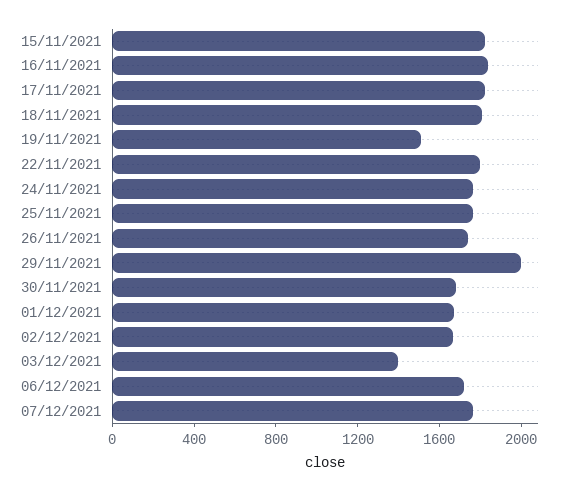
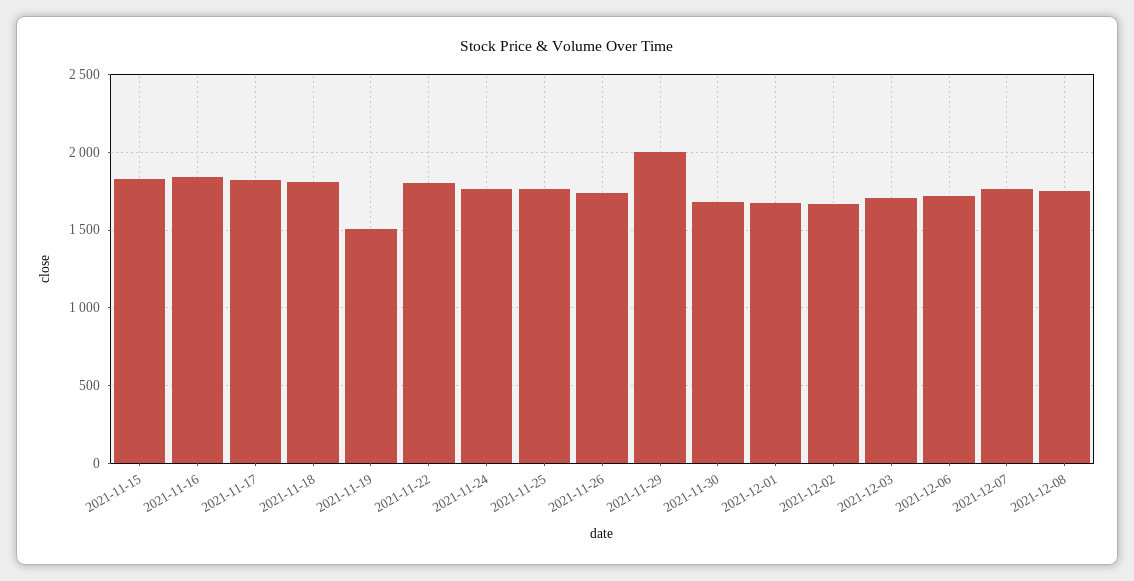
03/12/2021: 1400 -> 1700
2021-12-08: none -> 1750

